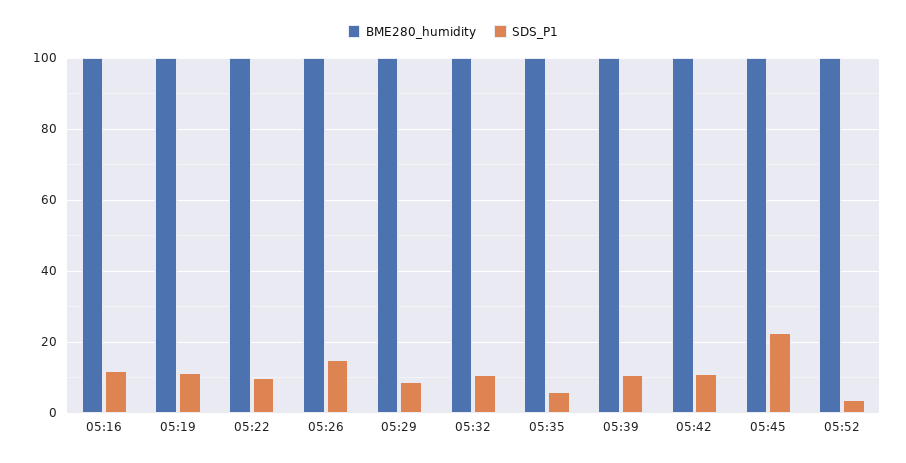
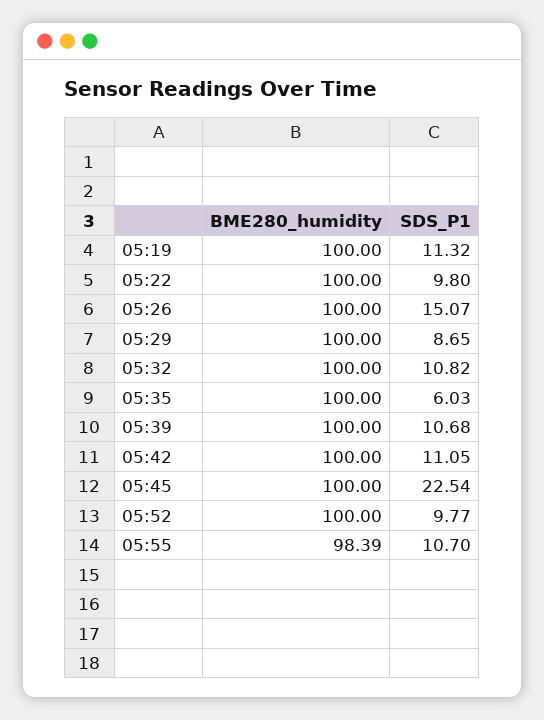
BME280_humidity, 05:16: 100 -> none
SDS_P1, 05:16: 12 -> none
SDS_P1, 05:52: 4 -> 9.77
BME280_humidity, 05:55: none -> 98.39
SDS_P1, 05:55: none -> 10.7

